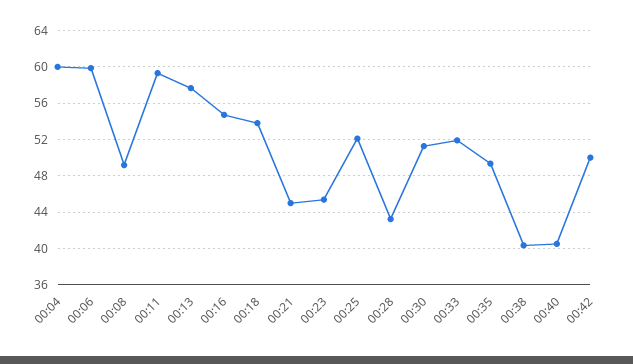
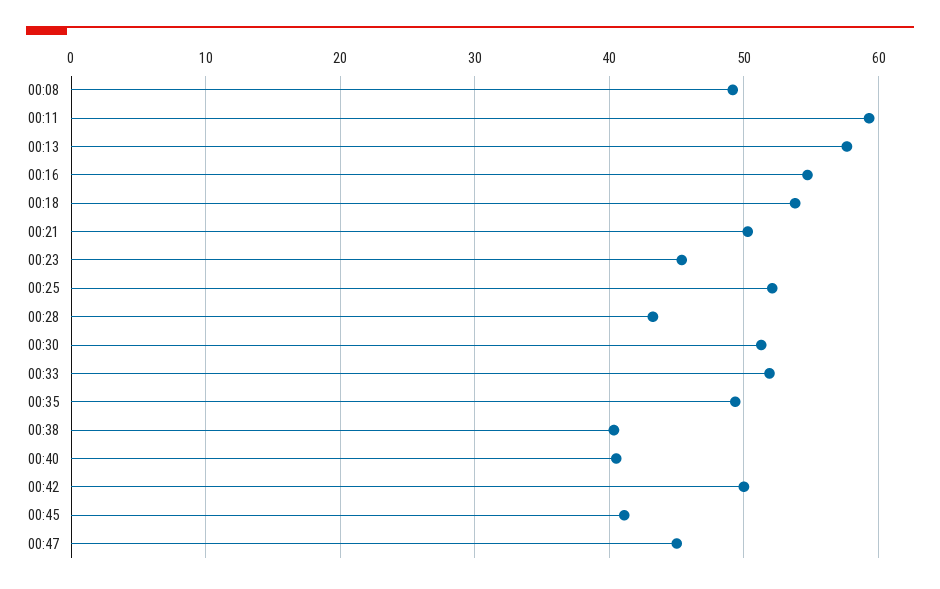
00:04: 60 -> none
00:06: 60 -> none
00:21: 45 -> 50
00:45: none -> 41
00:47: none -> 45

